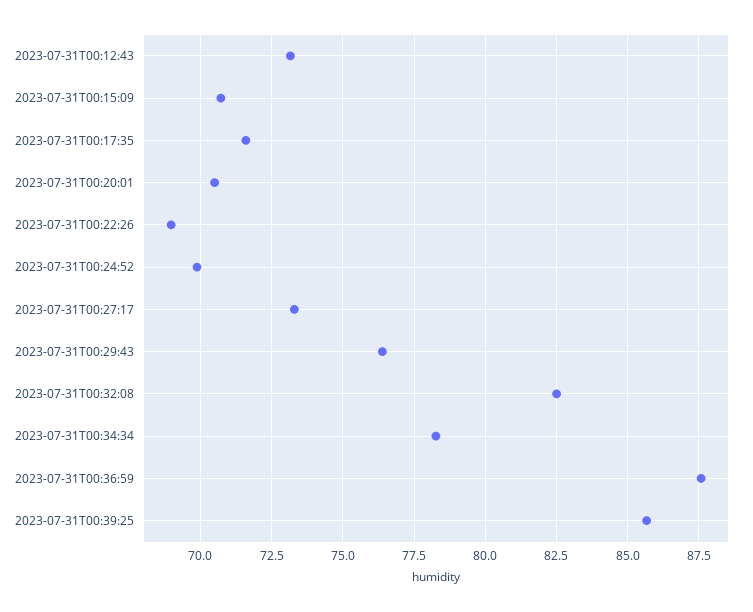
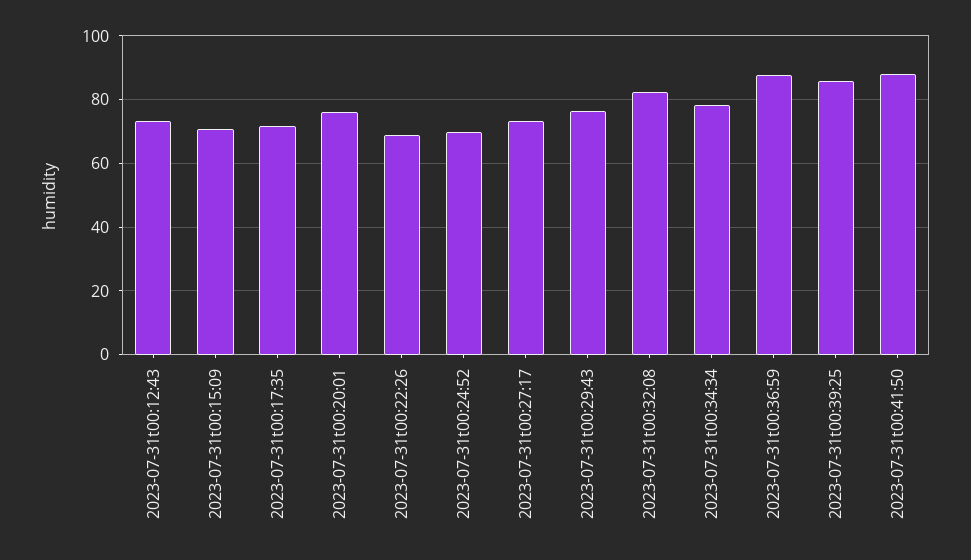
2023-07-31T00:20:01: 70.5 -> 76
2023-07-31t00:41:50: none -> 88

